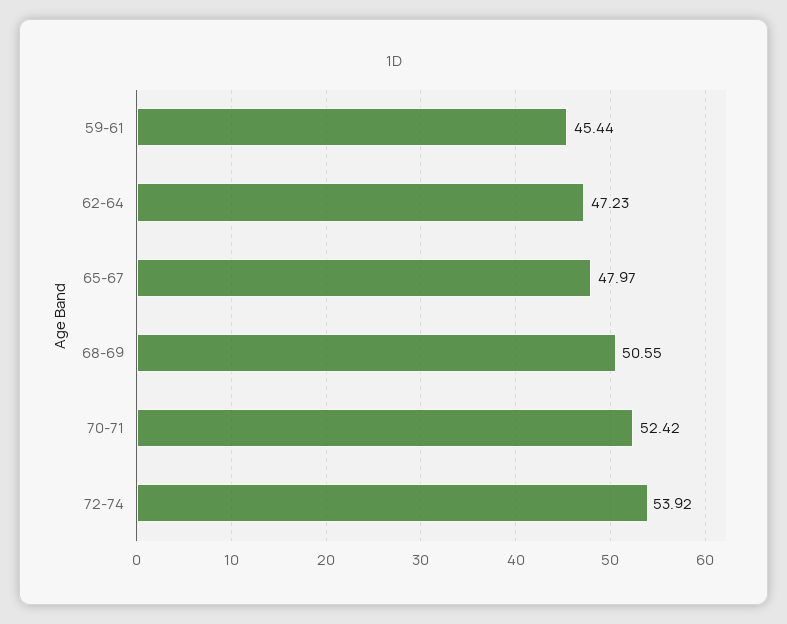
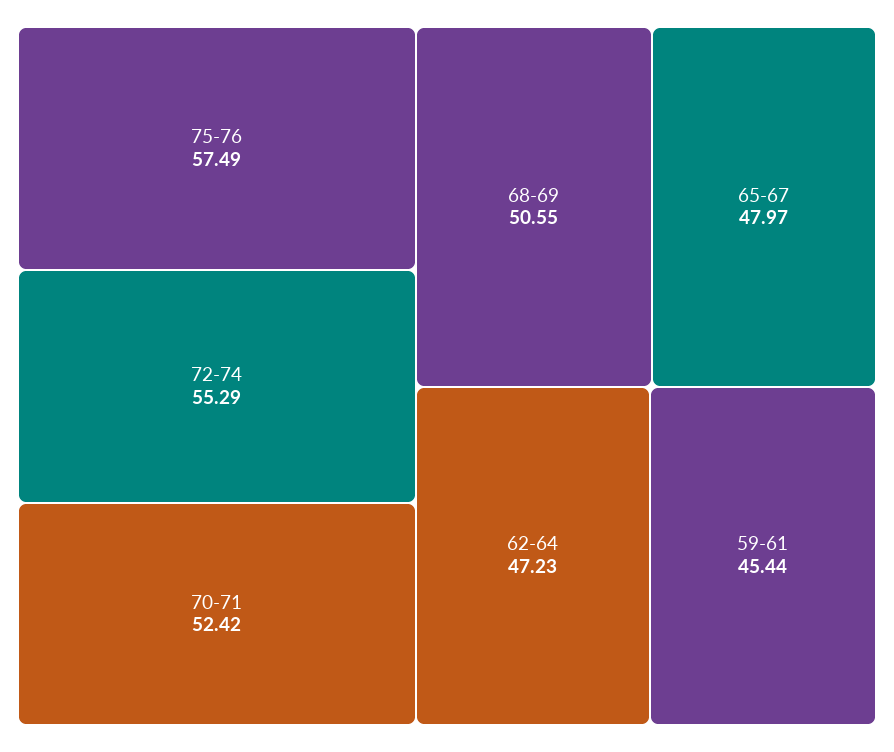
72-74: 53.92 -> 55.29
75-76: none -> 57.49

